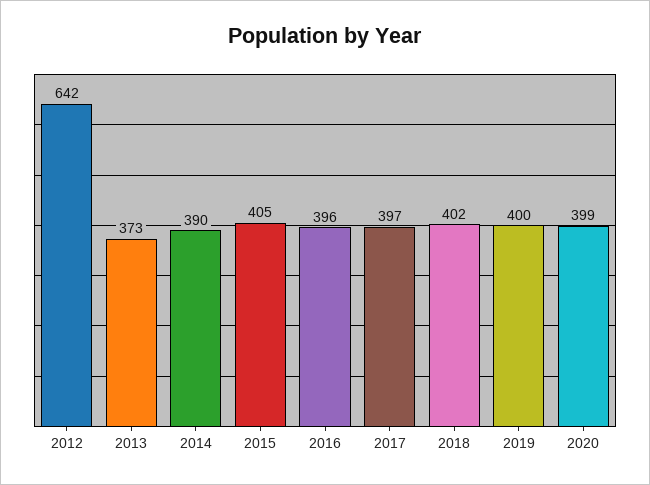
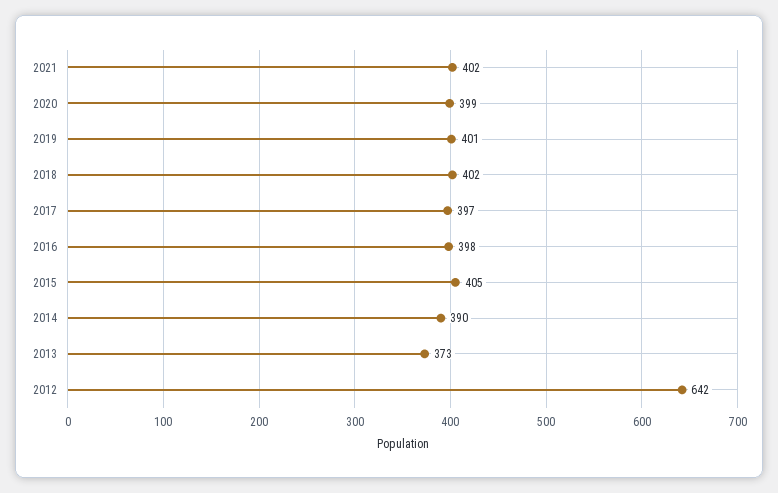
2016: 396 -> 398
2019: 400 -> 401
2021: none -> 402

